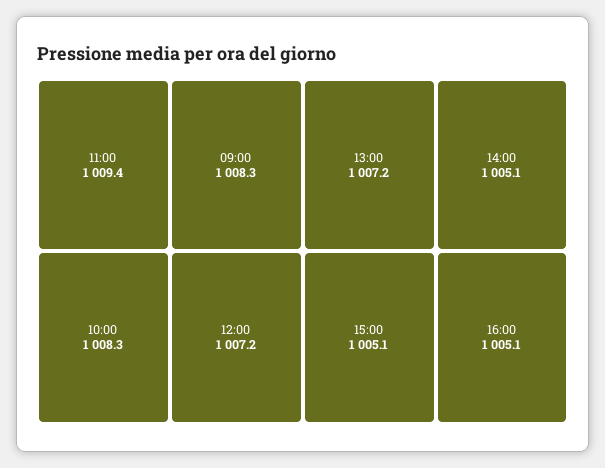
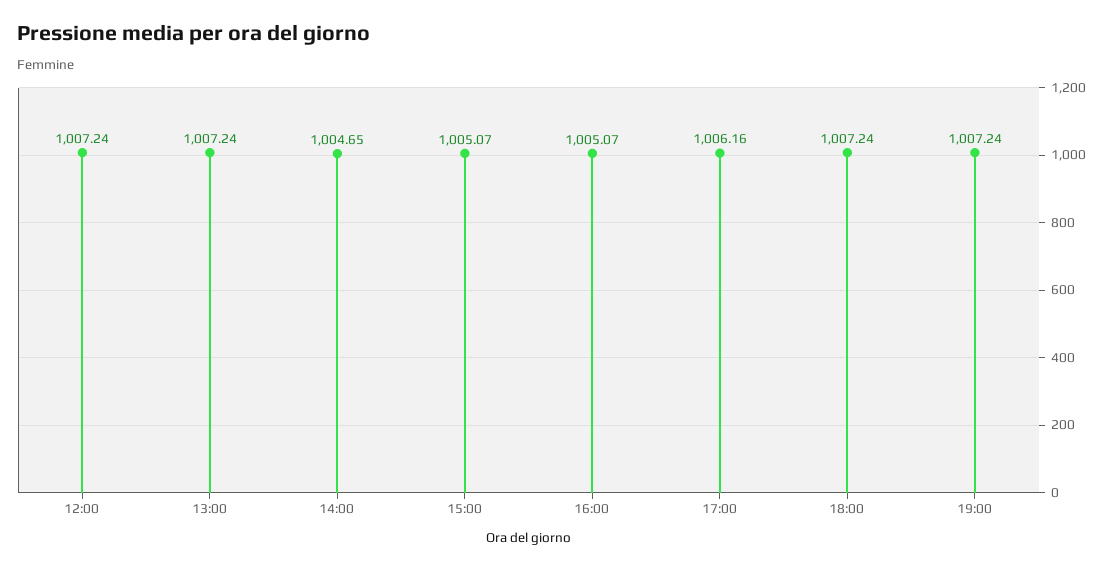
11:00: 1009.4 -> none
09:00: 1008.3 -> none
10:00: 1008.3 -> none
14:00: 1005.1 -> 1004.65
17:00: none -> 1006.16
18:00: none -> 1007.24
19:00: none -> 1007.24

